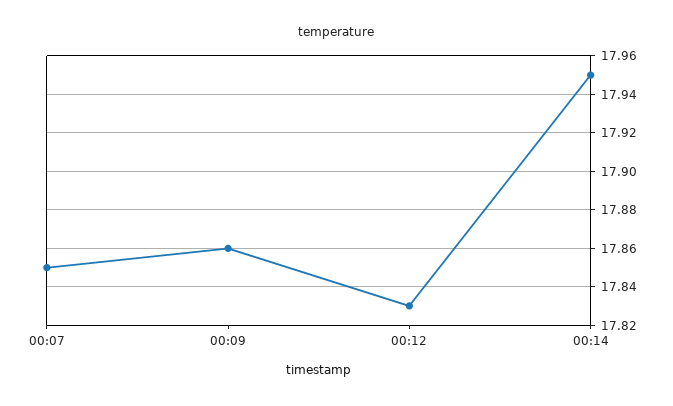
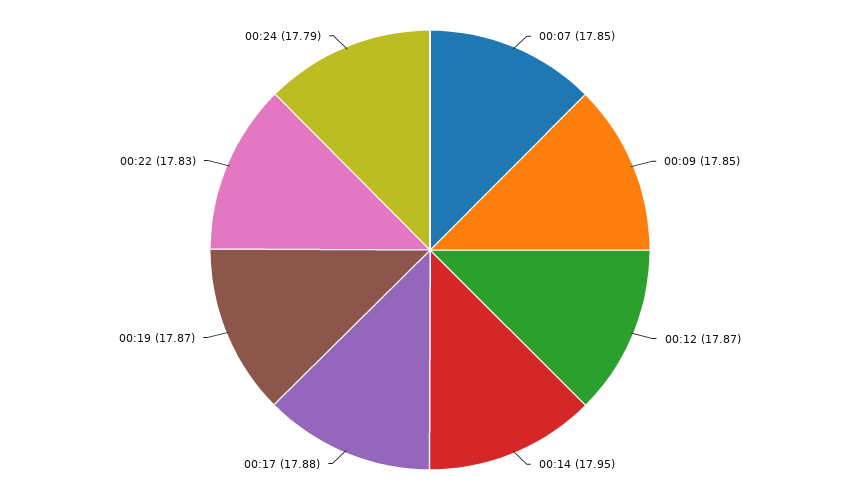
00:09: 17.86 -> 17.85
00:12: 17.83 -> 17.87
00:17: none -> 17.88
00:19: none -> 17.87
00:22: none -> 17.83
00:24: none -> 17.79

